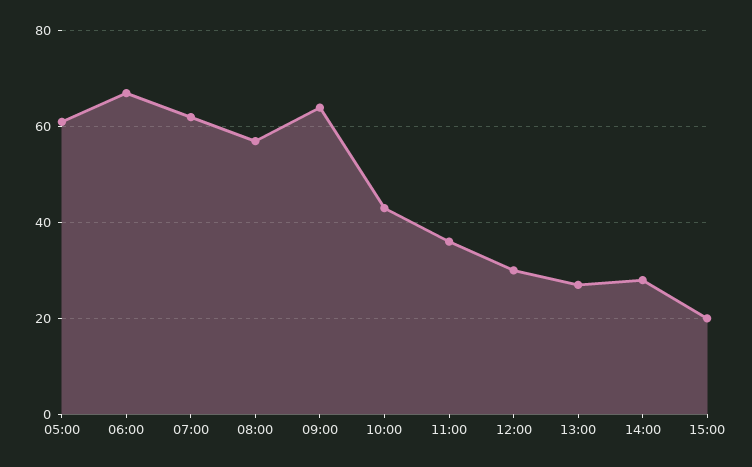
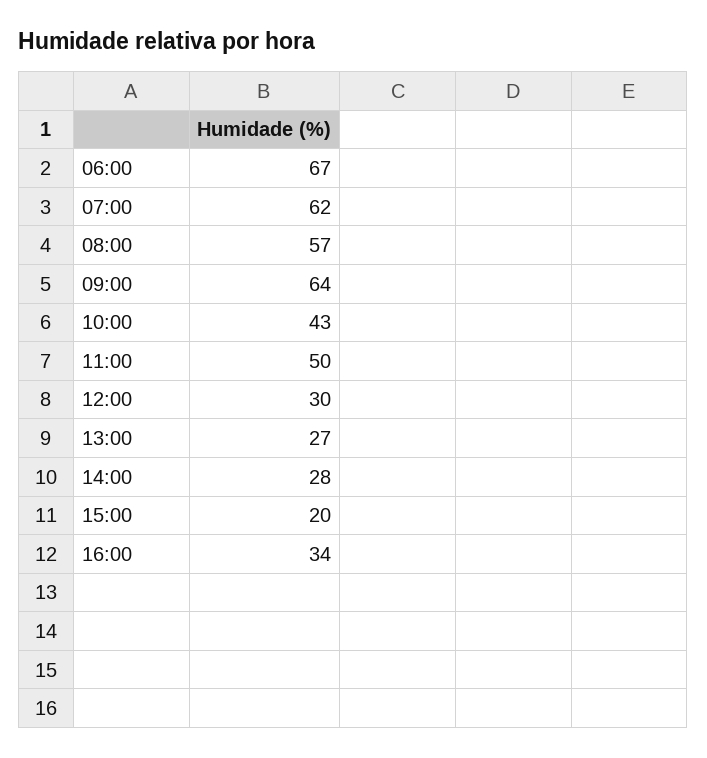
05:00: 60 -> none
11:00: 35 -> 50
16:00: none -> 34

